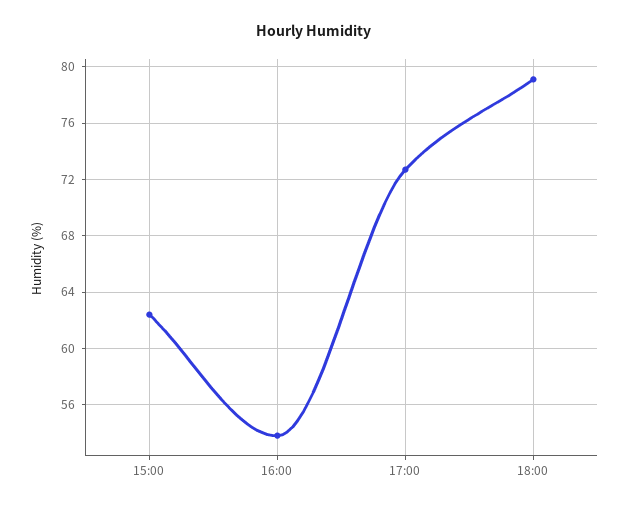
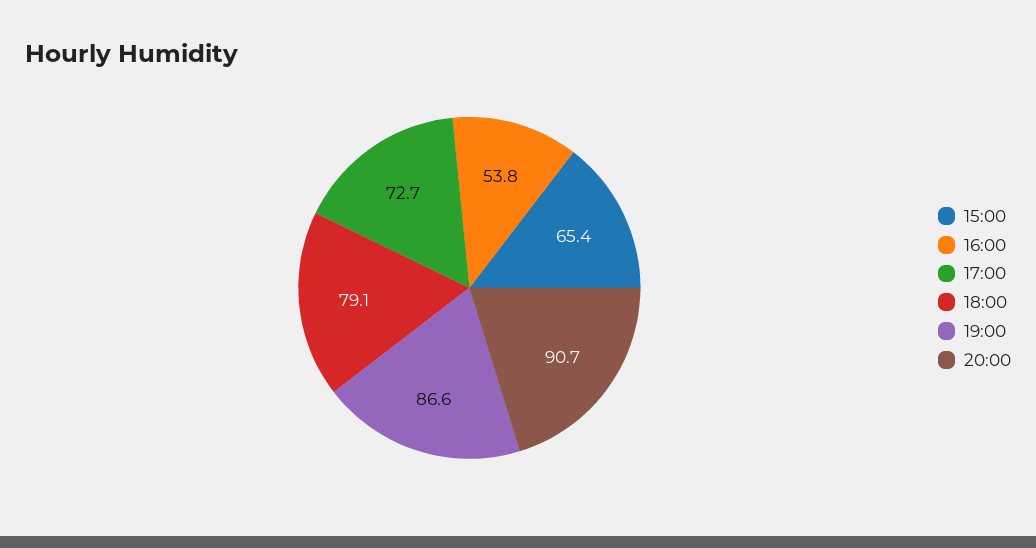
15:00: 62.5 -> 65.4
19:00: none -> 86.6
20:00: none -> 90.7

